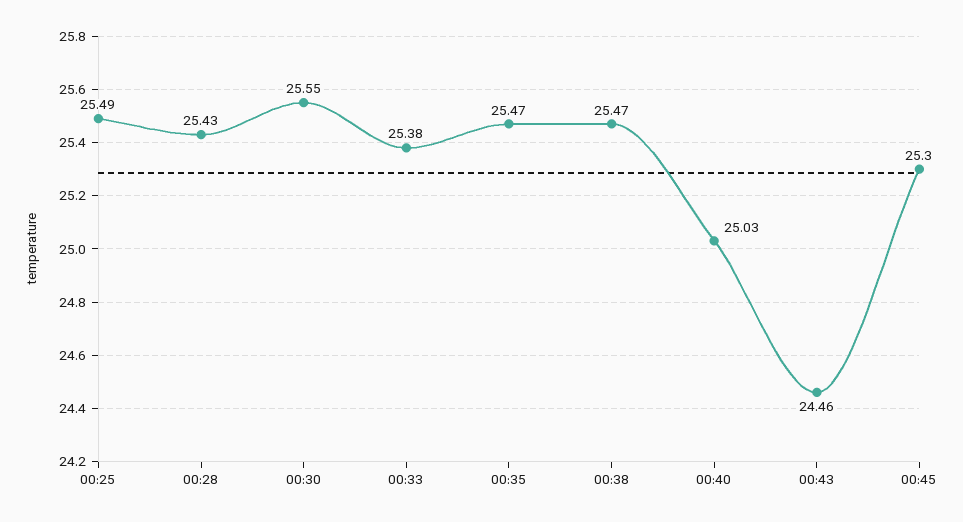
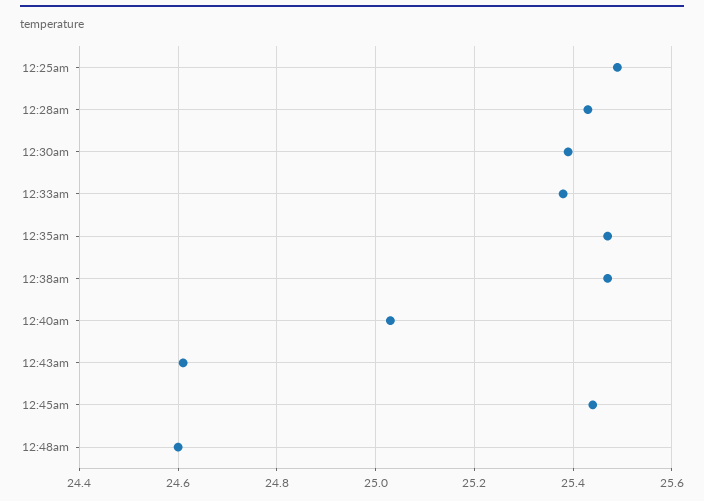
00:30: 25.55 -> 25.4
00:43: 24.46 -> 24.6
00:45: 25.3 -> 25.45
12:48am: none -> 24.6

